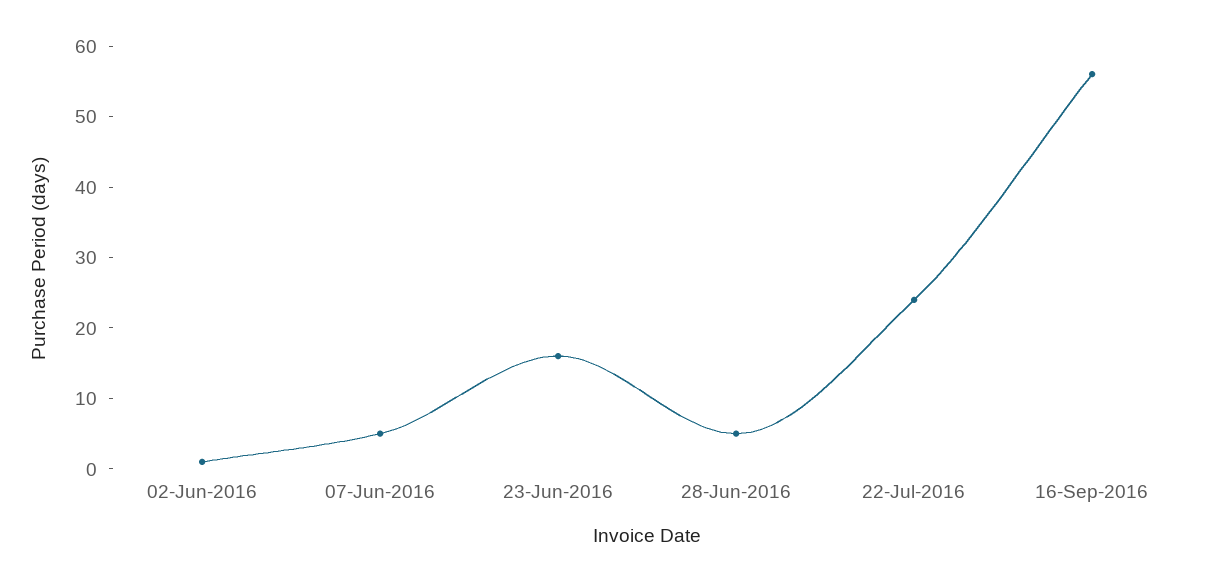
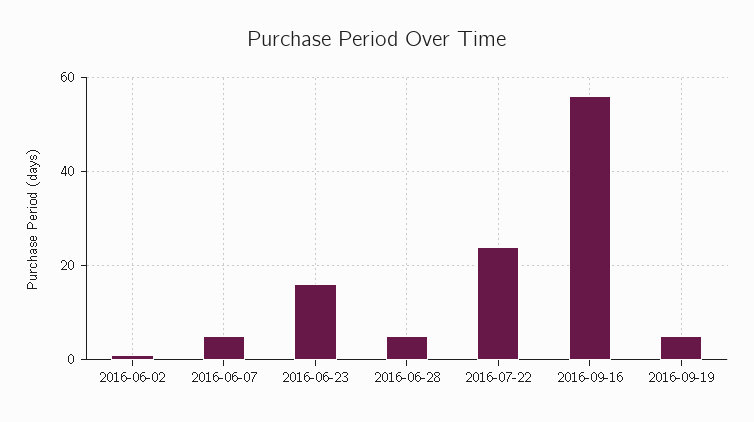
2016-09-19: none -> 5

